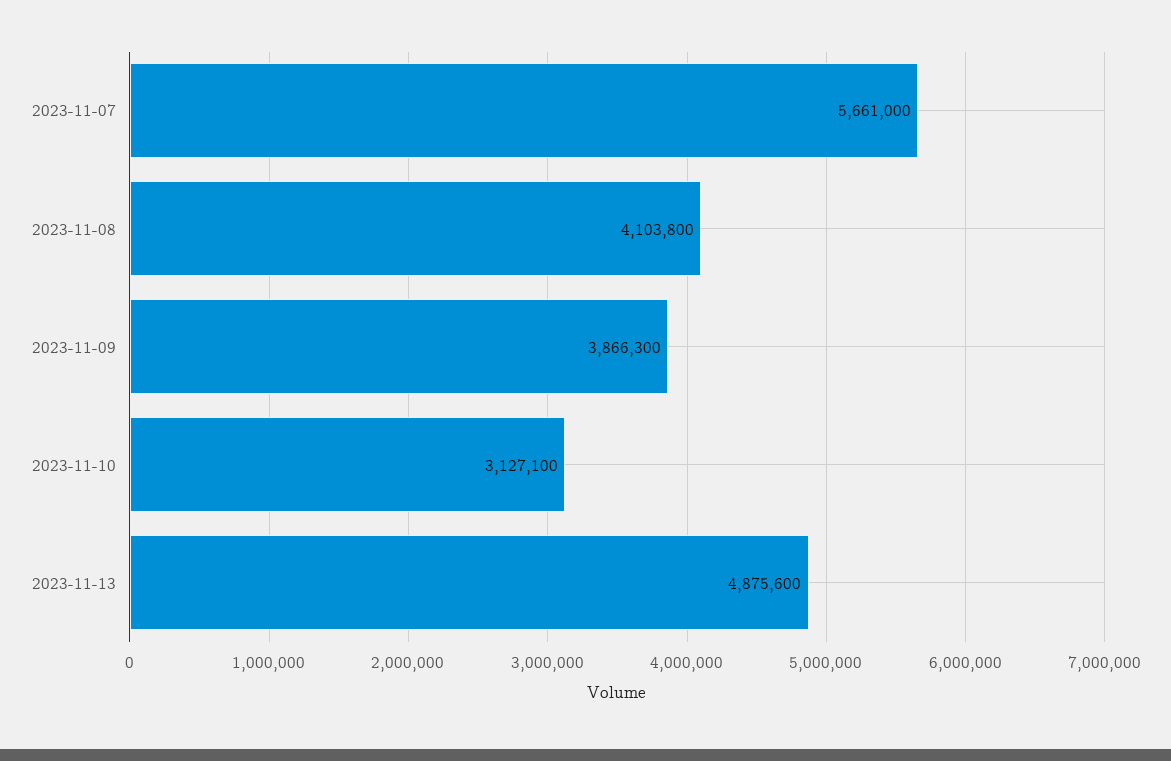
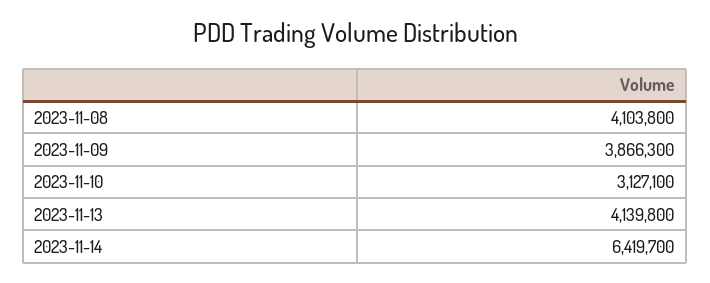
2023-11-07: 5661000 -> none
2023-11-13: 4875600 -> 4139800
2023-11-14: none -> 6419700

